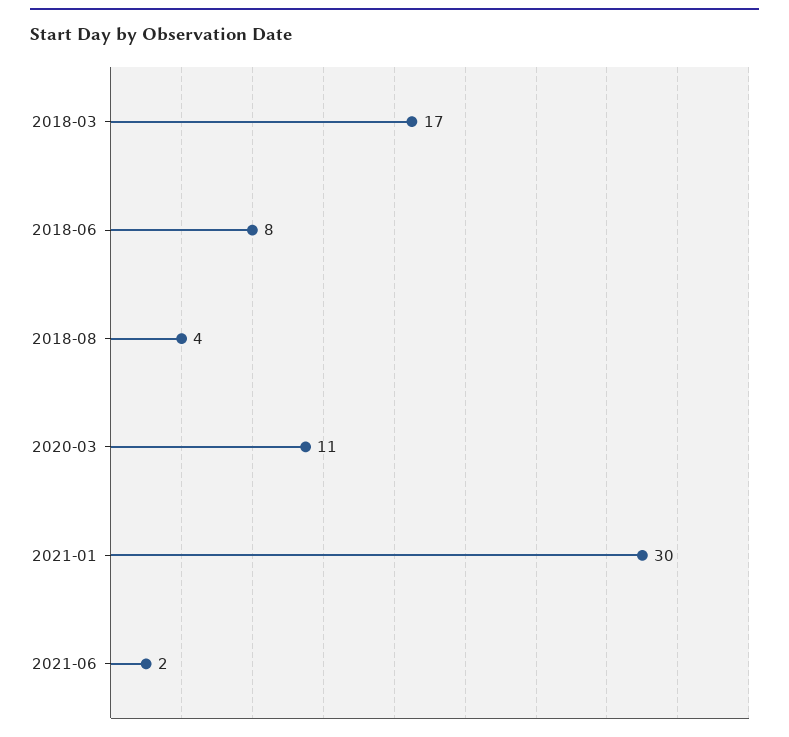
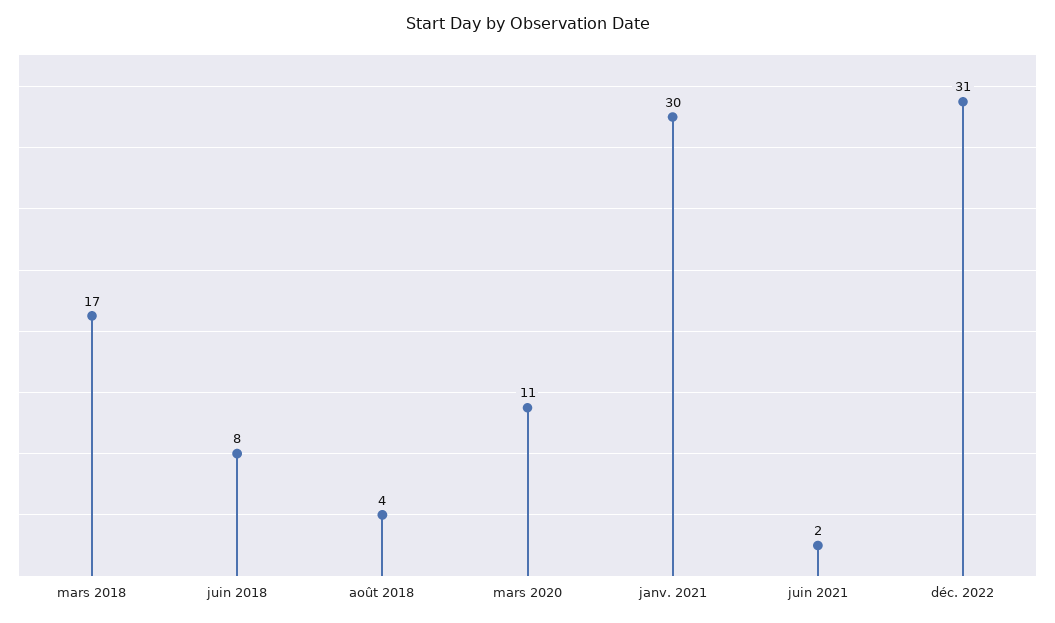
déc. 2022: none -> 31

